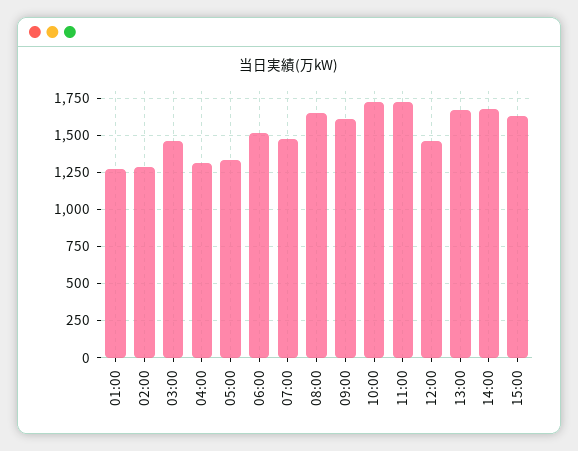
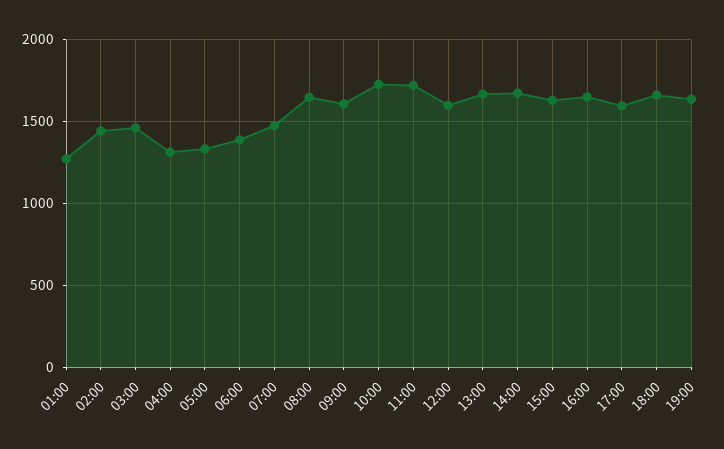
02:00: 1300 -> 1450
06:00: 1500 -> 1400
12:00: 1450 -> 1600
16:00: none -> 1650
17:00: none -> 1600
18:00: none -> 1650
19:00: none -> 1650

